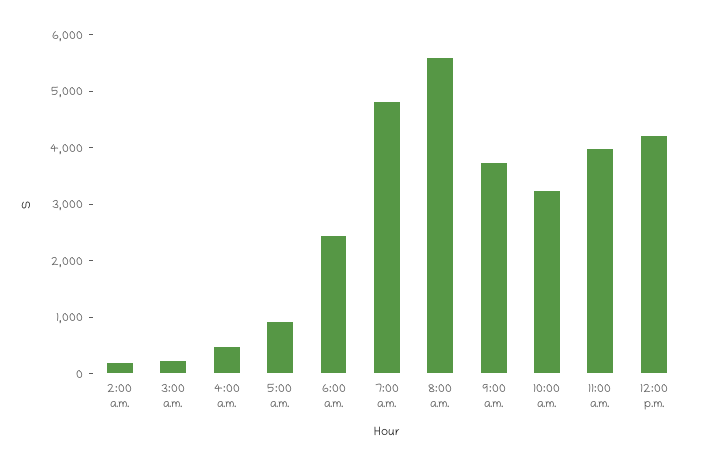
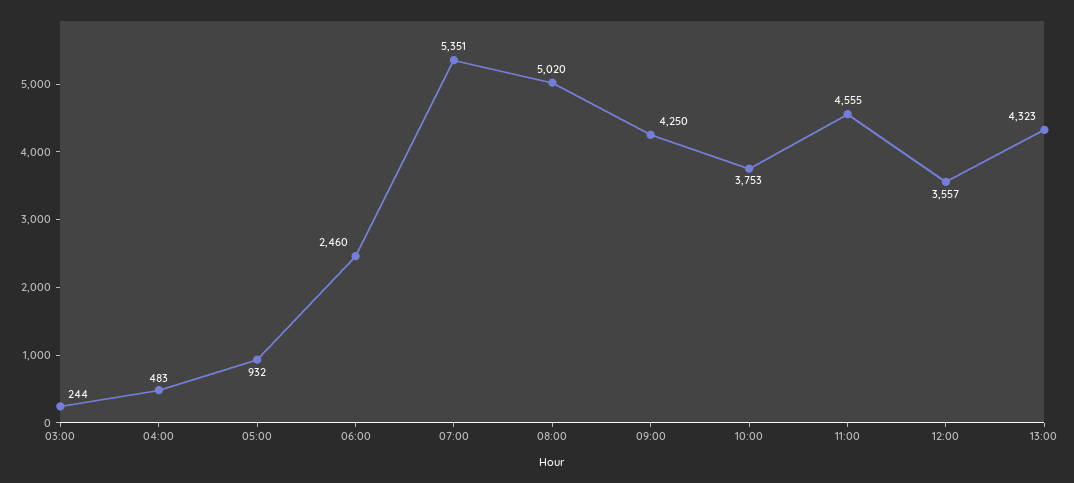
2:00 a.m.: 200 -> none
7:00 a.m.: 4800 -> 5351
8:00 a.m.: 5600 -> 5020
9:00 a.m.: 3800 -> 4250
10:00 a.m.: 3200 -> 3753
11:00 a.m.: 4000 -> 4555
12:00 p.m.: 4200 -> 3557
13:00: none -> 4323

